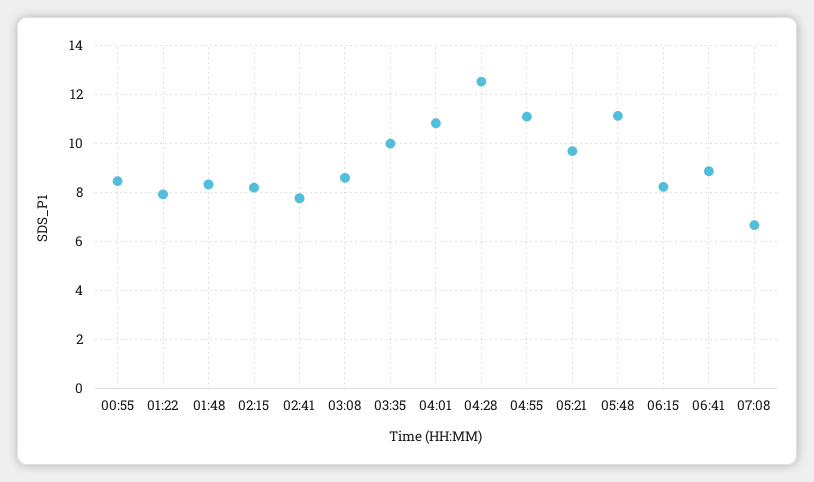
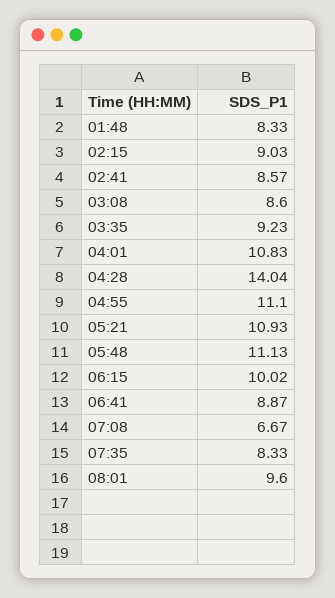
00:55: 8.5 -> none
01:22: 8 -> none
02:15: 8.25 -> 9.03
02:41: 7.75 -> 8.57
03:35: 10 -> 9.23
04:28: 12.5 -> 14.04
05:21: 9.75 -> 10.93
06:15: 8.25 -> 10.02
07:35: none -> 8.33
08:01: none -> 9.6

